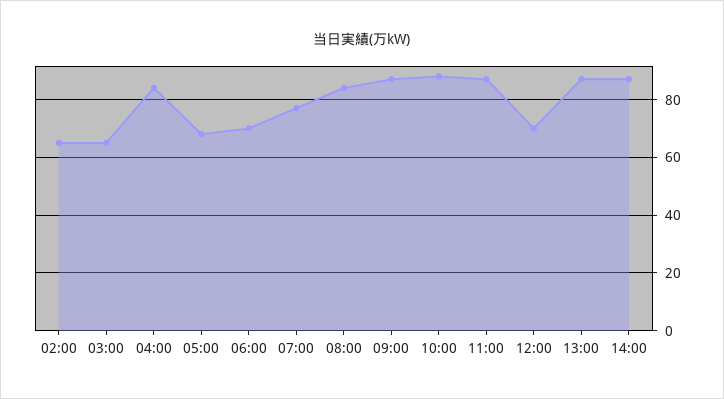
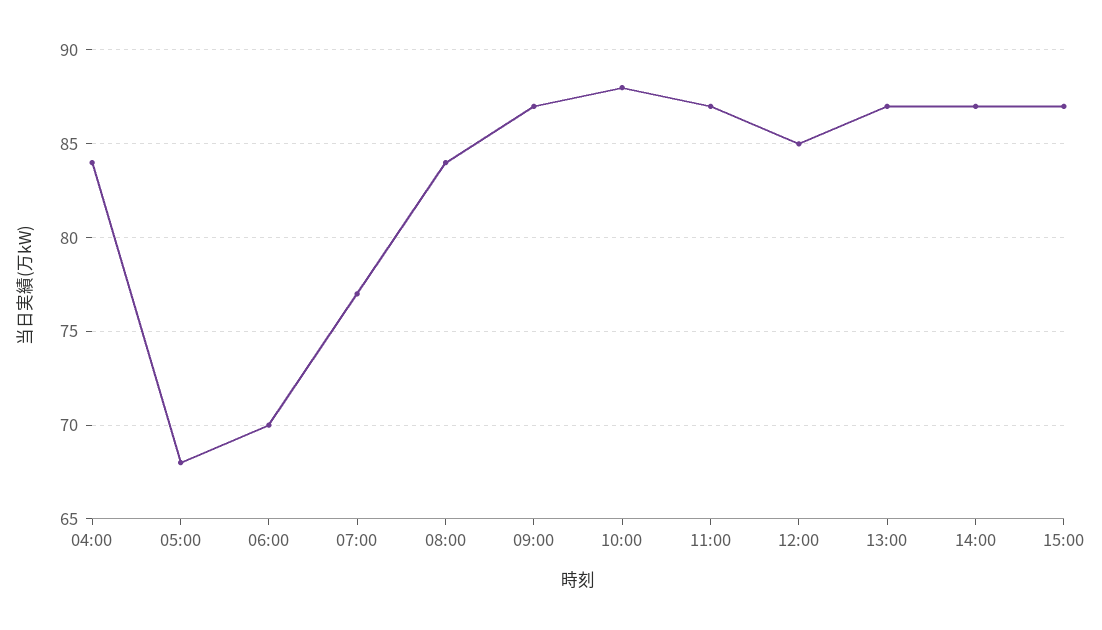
02:00: 65 -> none
03:00: 65 -> none
12:00: 70 -> 85
15:00: none -> 87

